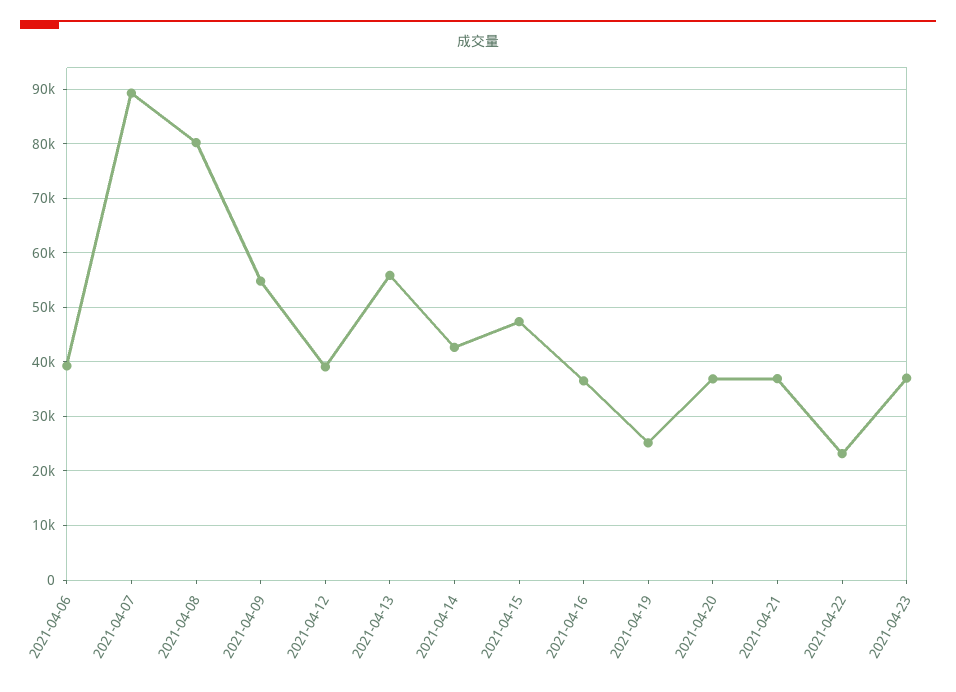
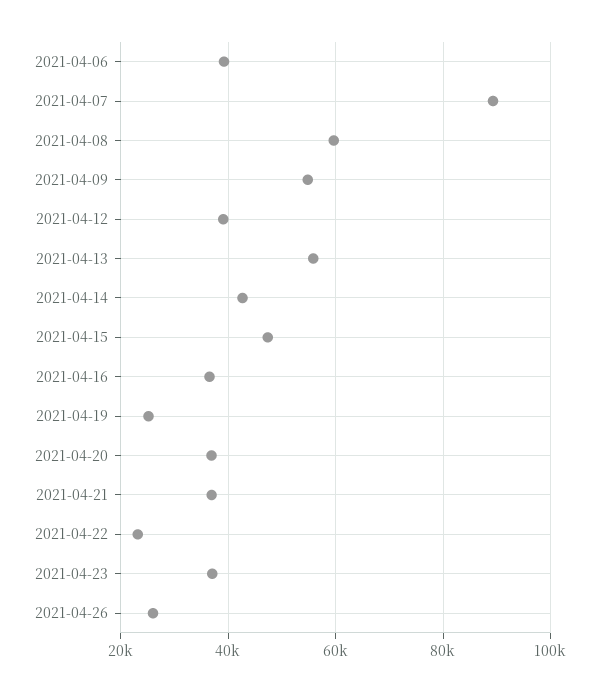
2021-04-08: 80000 -> 60000
2021-04-26: none -> 26000

